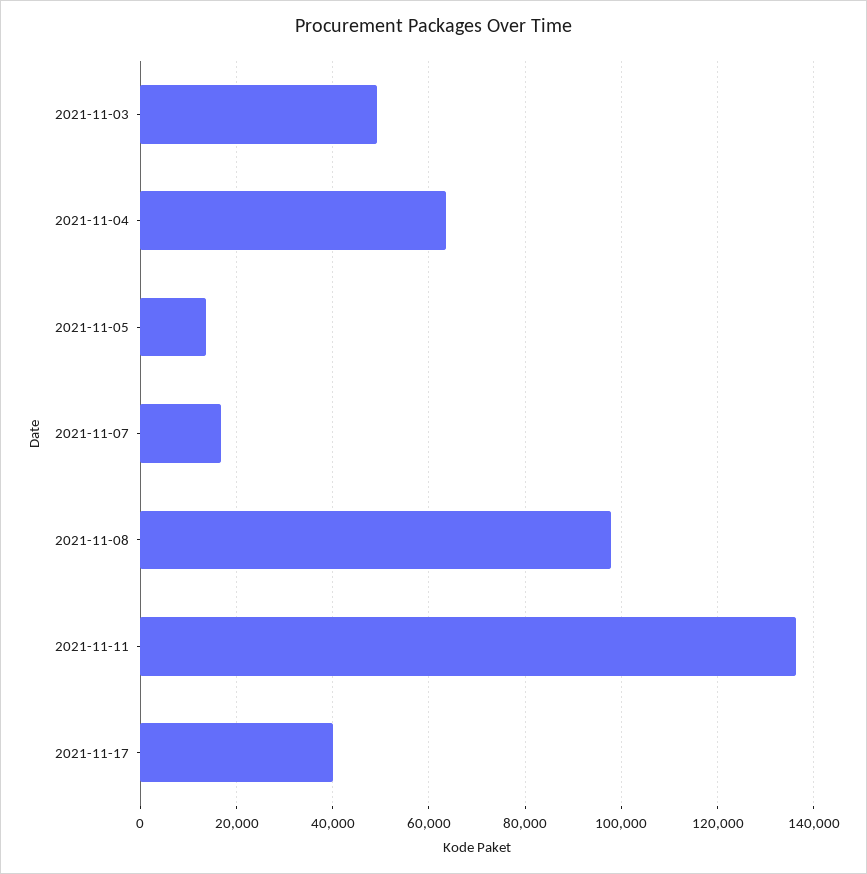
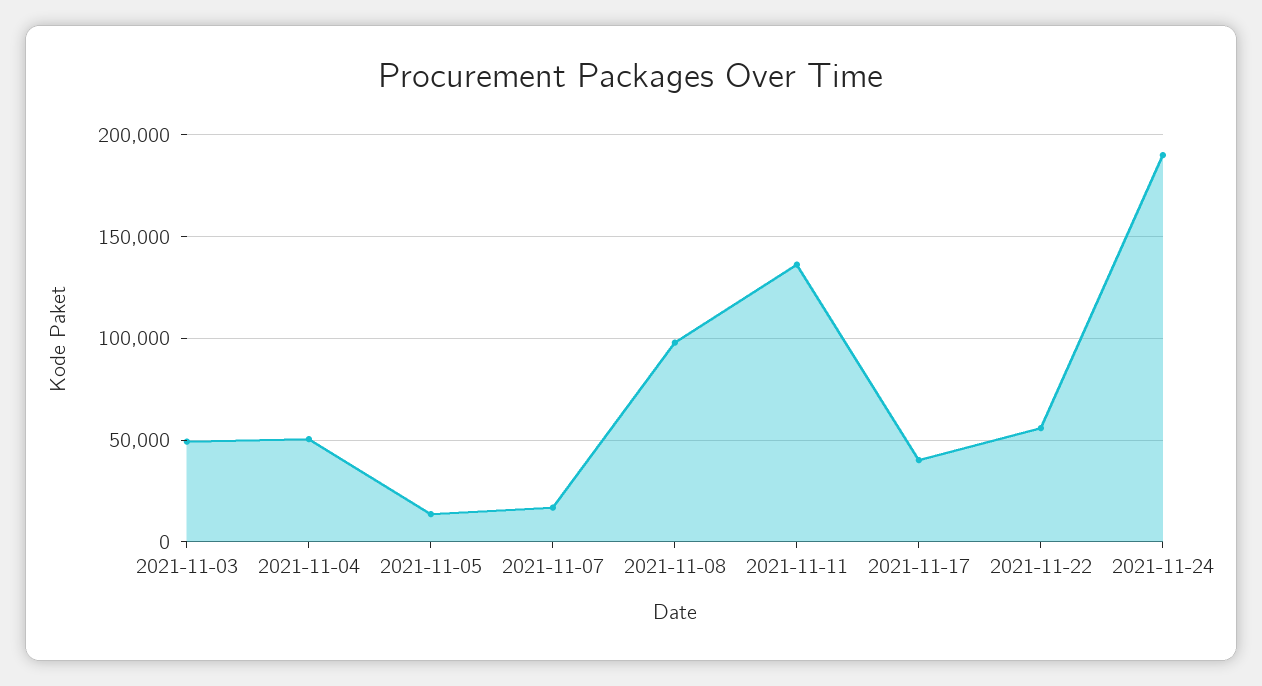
2021-11-04: 64000 -> 50000
2021-11-22: none -> 55000
2021-11-24: none -> 190000

